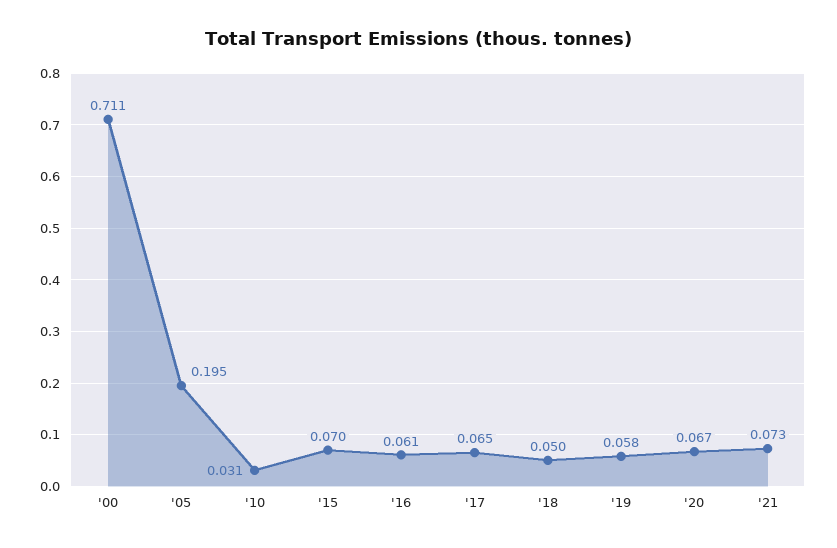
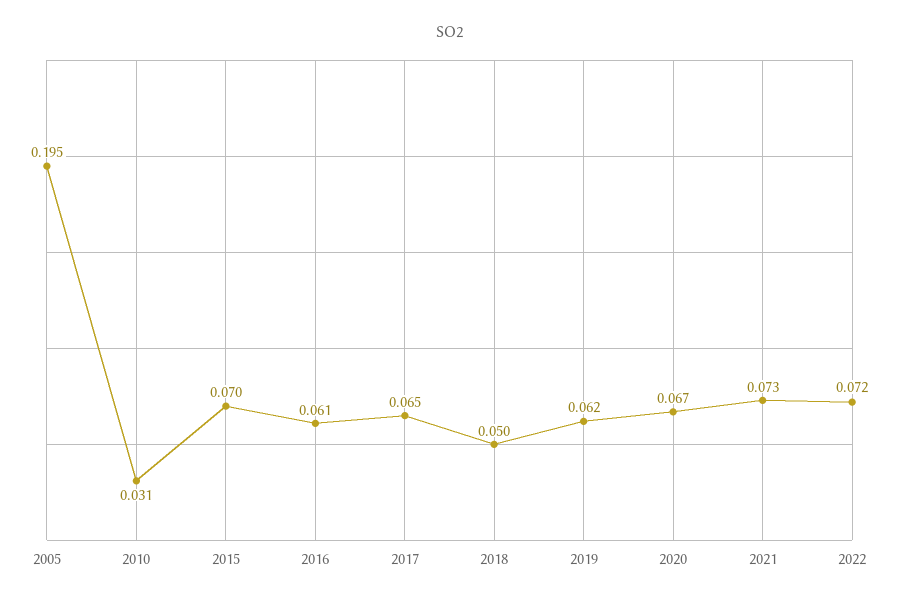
'00: 0.711 -> none
'19: 0.058 -> 0.062
2022: none -> 0.072

